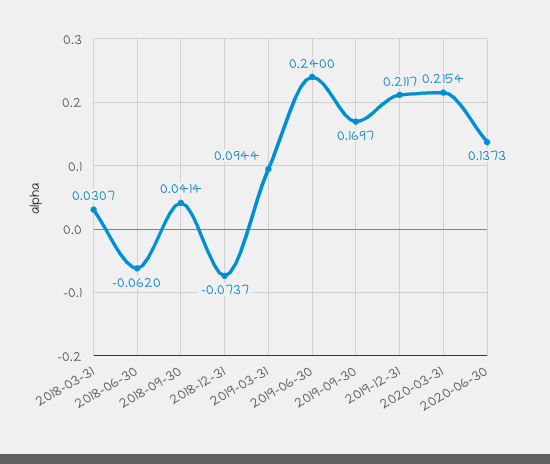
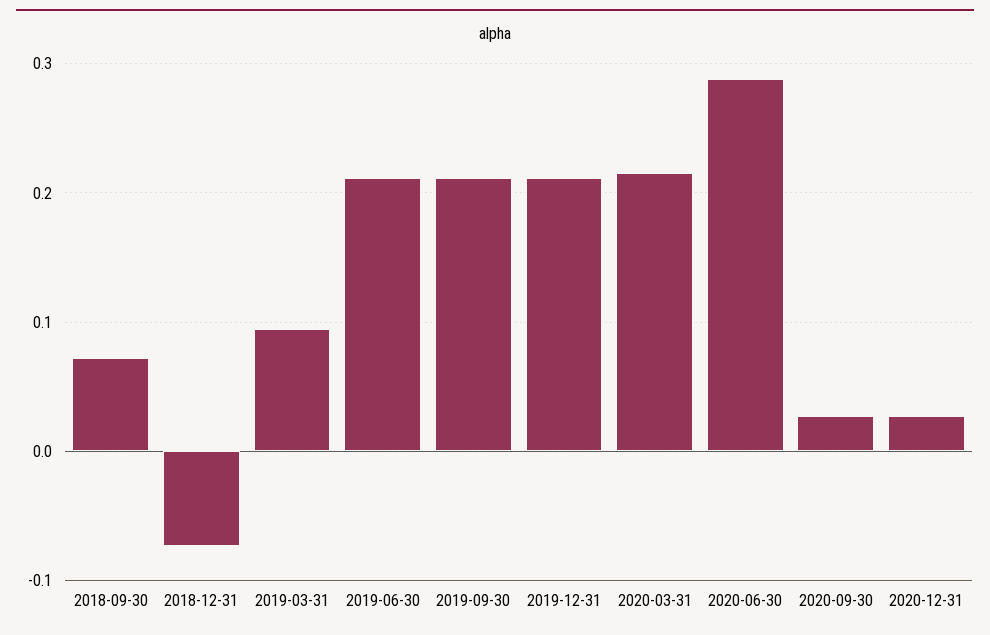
2018-03-31: 0.0307 -> none
2018-06-30: -0.062 -> none
2018-09-30: 0.0414 -> 0.07
2019-06-30: 0.24 -> 0.21
2019-09-30: 0.1697 -> 0.21
2020-06-30: 0.1373 -> 0.29
2020-09-30: none -> 0.03
2020-12-31: none -> 0.03

